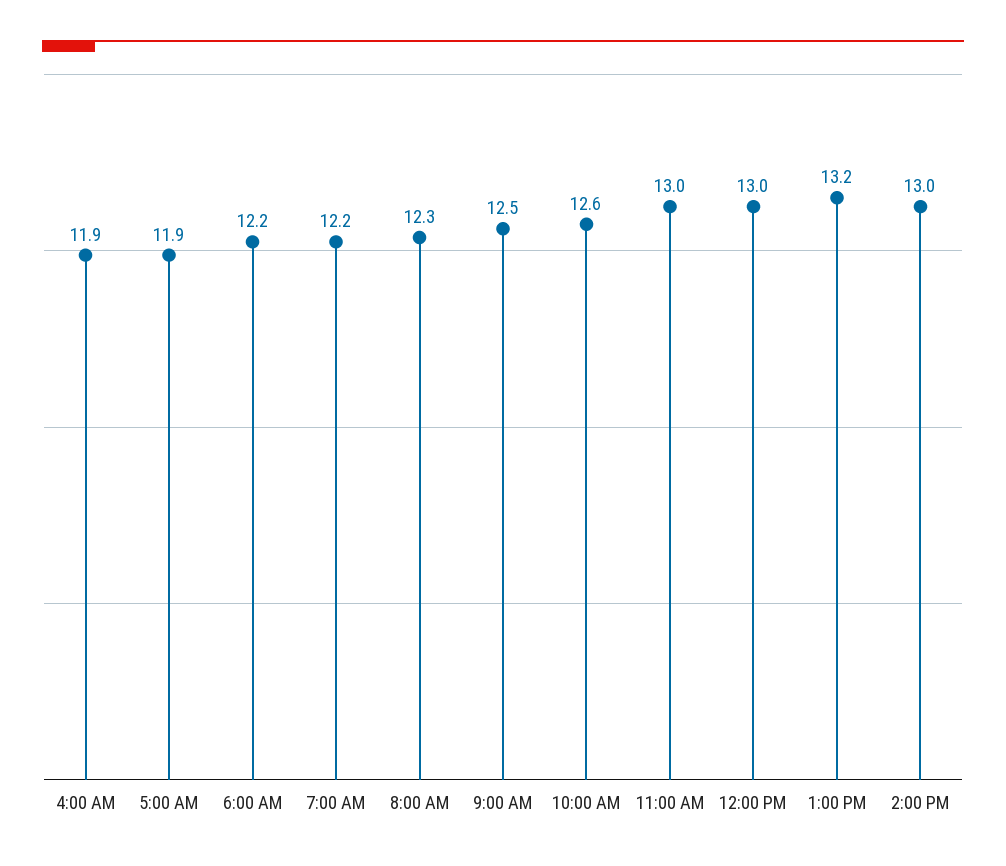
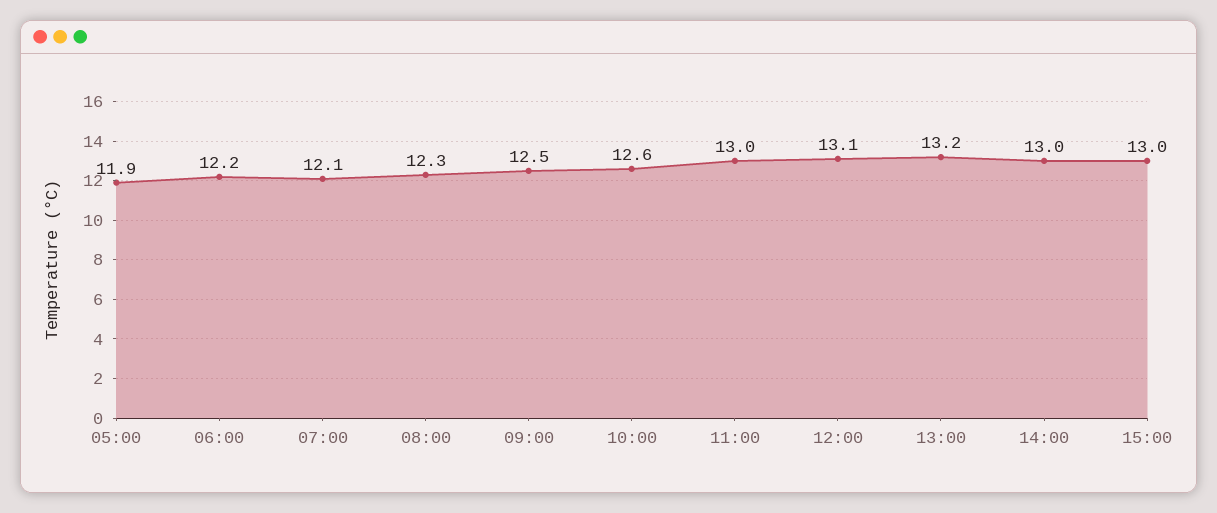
4:00 AM: 11.9 -> none
7:00 AM: 12.2 -> 12.1
12:00 PM: 13 -> 13.1
15:00: none -> 13

